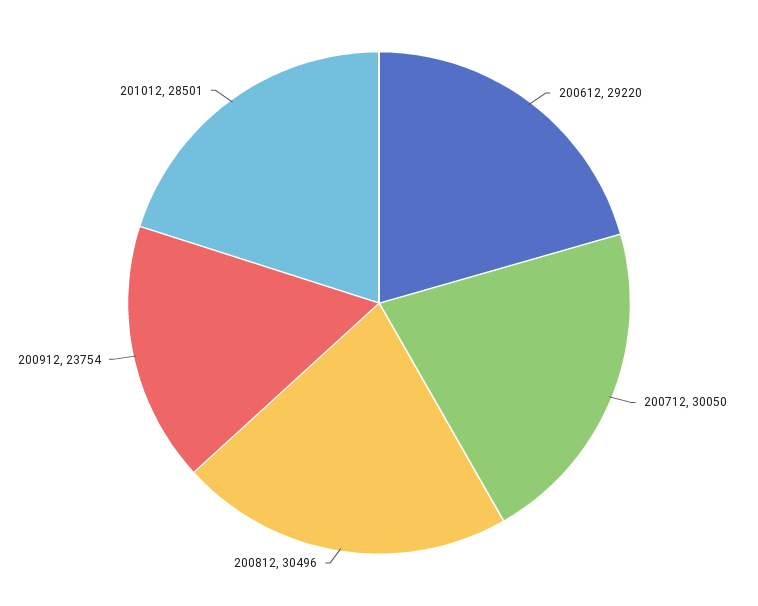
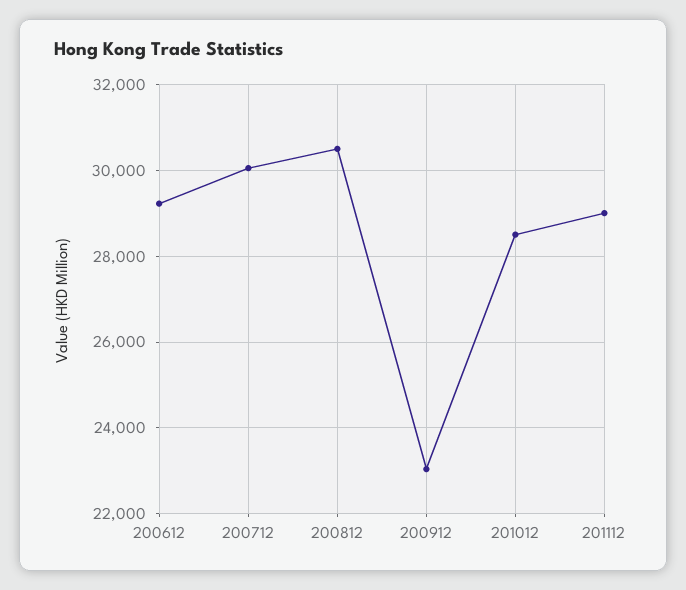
200912: 23754 -> 23000
201112: none -> 29000

